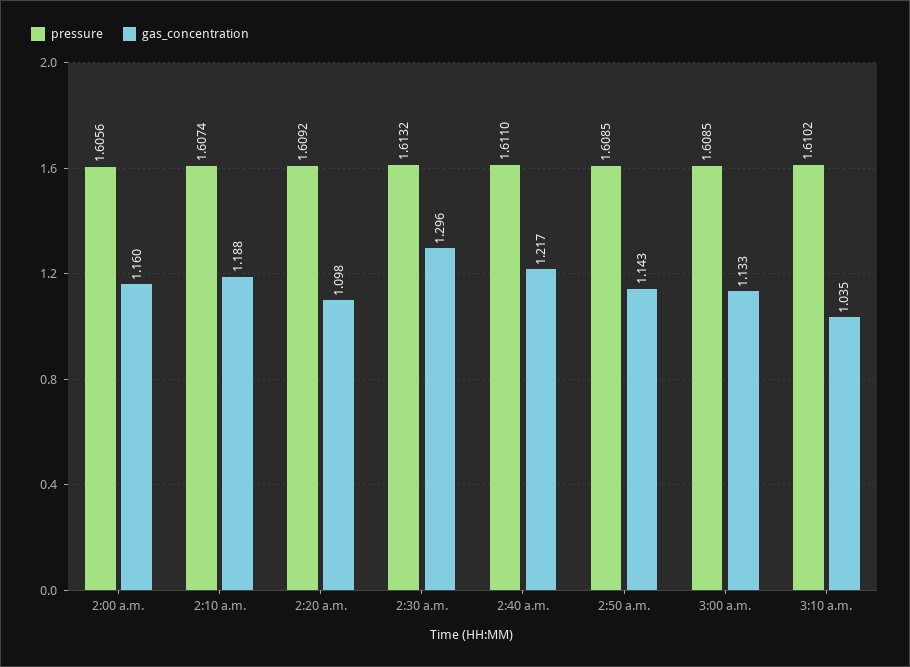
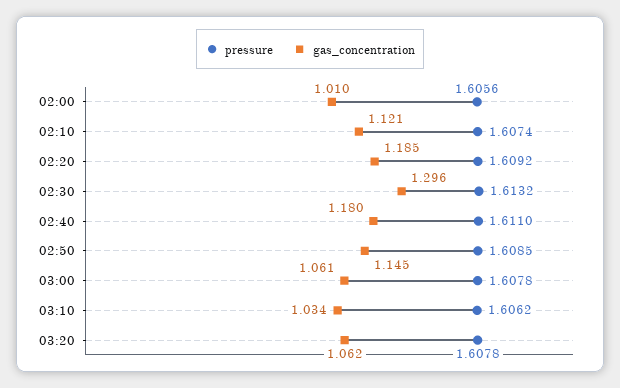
gas_concentration, 2:00 a.m.: 1.16 -> 1.01
gas_concentration, 2:10 a.m.: 1.188 -> 1.121
gas_concentration, 2:20 a.m.: 1.098 -> 1.185
gas_concentration, 2:40 a.m.: 1.217 -> 1.18
gas_concentration, 2:50 a.m.: 1.143 -> 1.145
pressure, 3:00 a.m.: 1.6085 -> 1.6078
gas_concentration, 3:00 a.m.: 1.133 -> 1.061
pressure, 3:10 a.m.: 1.6102 -> 1.6062
gas_concentration, 3:10 a.m.: 1.035 -> 1.034
pressure, 03:20: none -> 1.6078
gas_concentration, 03:20: none -> 1.062

